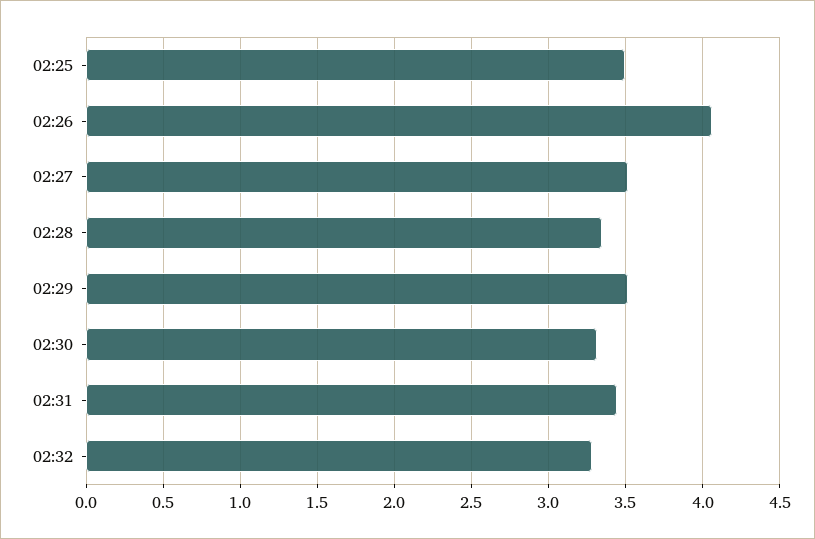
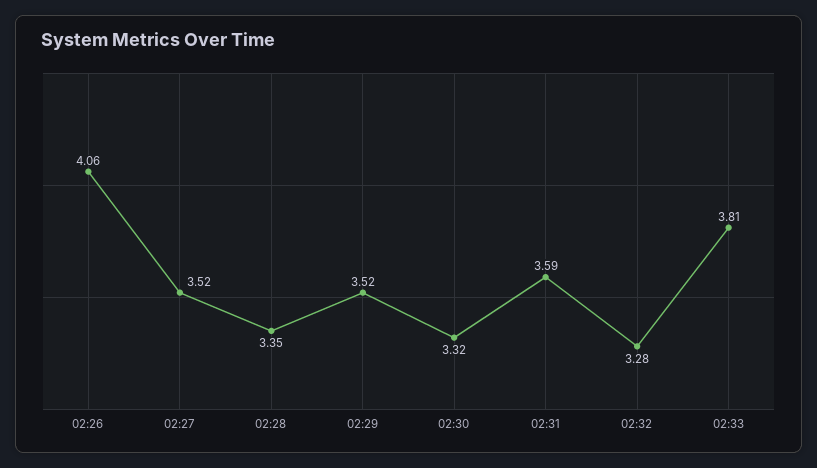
02:25: 3.5 -> none
02:31: 3.45 -> 3.59
02:33: none -> 3.81

